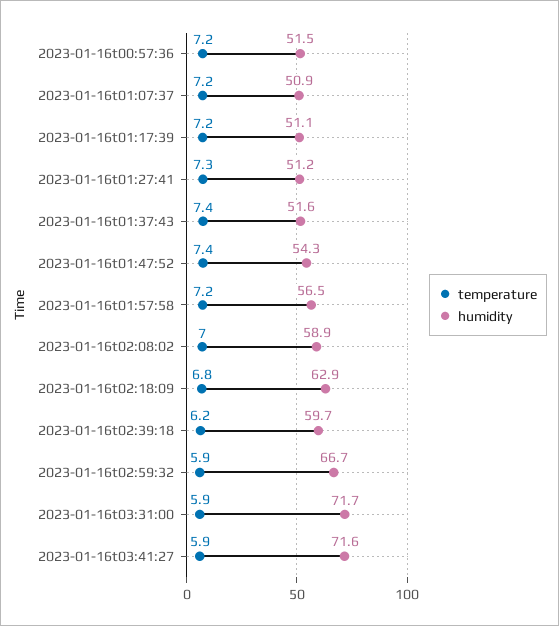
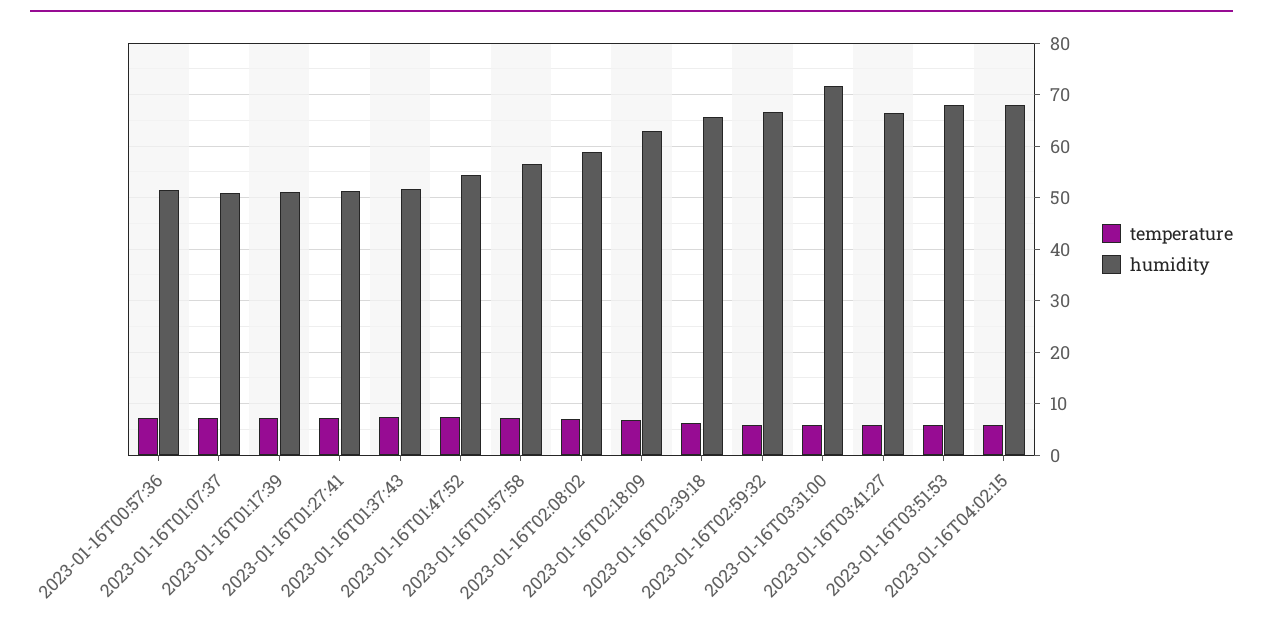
humidity, 2023-01-16t02:39:18: 59.7 -> 66
humidity, 2023-01-16t03:41:27: 71.6 -> 66
temperature, 2023-01-16T03:51:53: none -> 6
humidity, 2023-01-16T03:51:53: none -> 68
temperature, 2023-01-16T04:02:15: none -> 6
humidity, 2023-01-16T04:02:15: none -> 68

